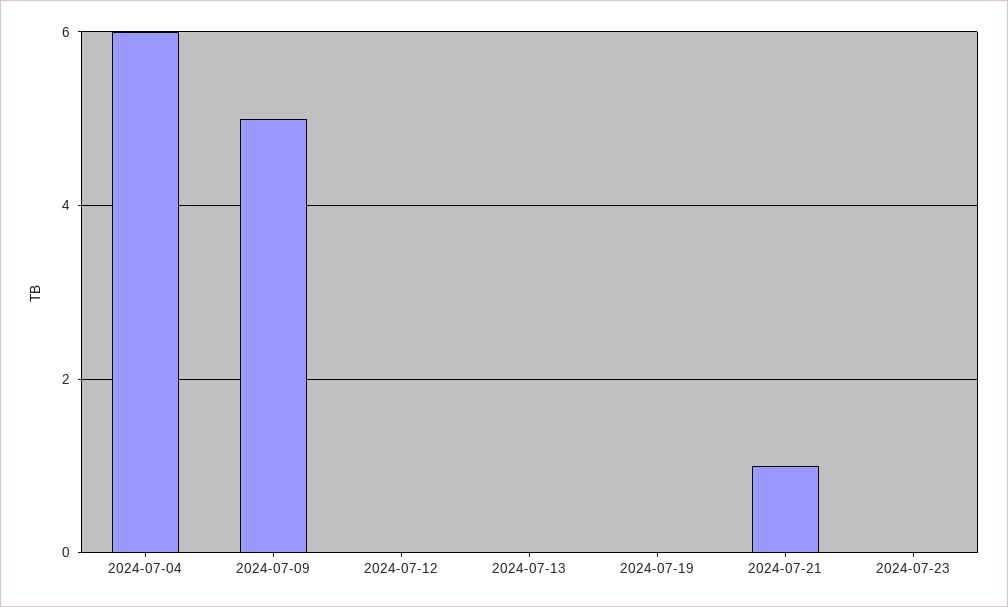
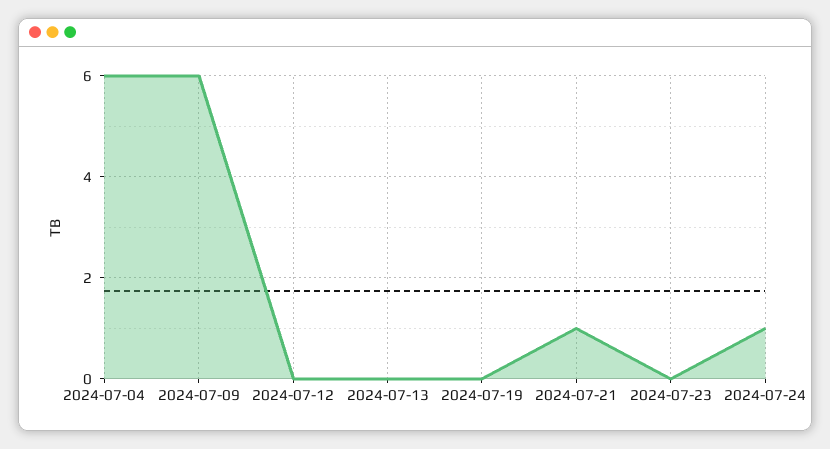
2024-07-09: 5 -> 6
2024-07-24: none -> 1

